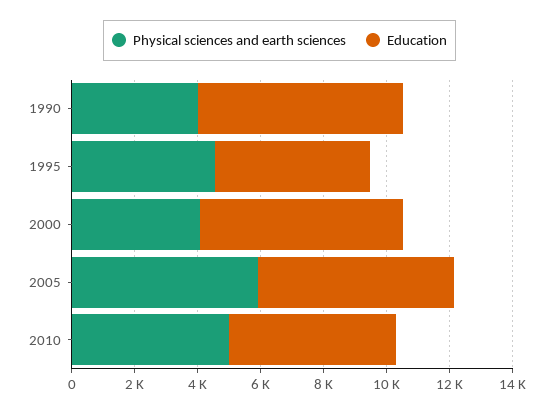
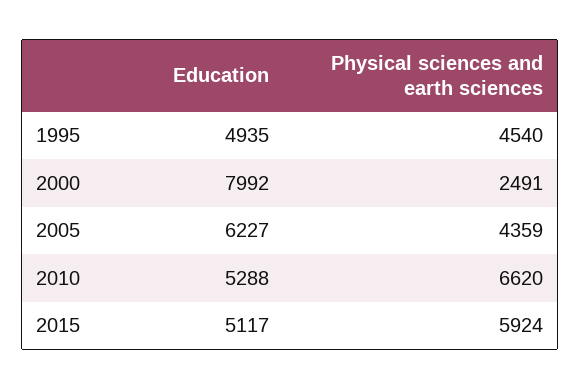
Physical sciences and earth sciences, 1990: 4000 -> none
Education, 1990: 6500 -> none
Physical sciences and earth sciences, 2000: 4000 -> 2491
Education, 2000: 6500 -> 7992
Physical sciences and earth sciences, 2005: 6000 -> 4359
Physical sciences and earth sciences, 2010: 5000 -> 6620
Education, 2015: none -> 5117
Physical sciences and earth sciences, 2015: none -> 5924

